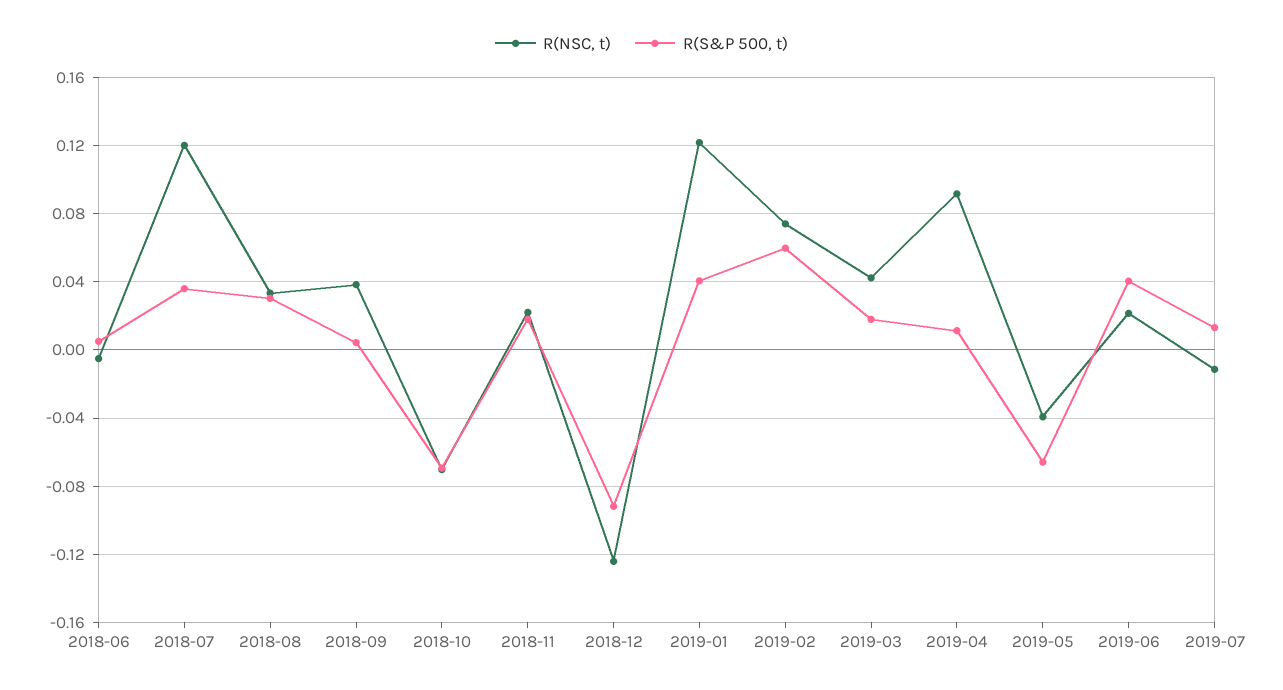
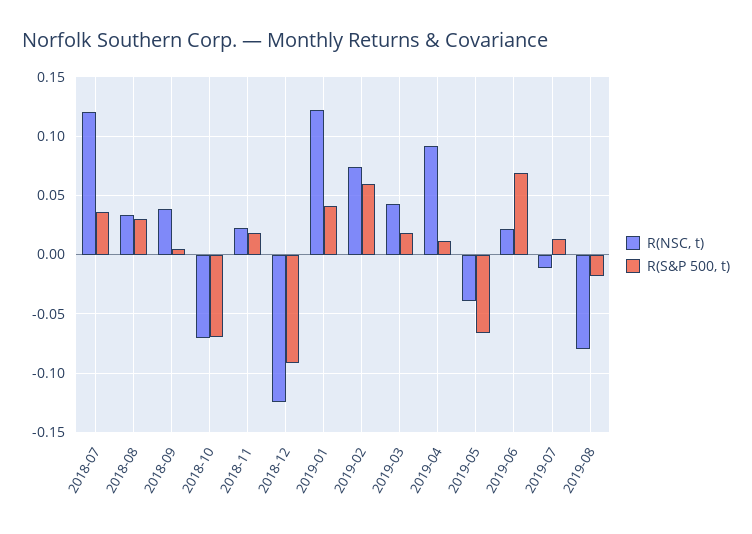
R(NSC, t), 2018-06: -0.005 -> none
R(S&P 500, t), 2018-06: 0.005 -> none
R(S&P 500, t), 2019-06: 0.04 -> 0.07
R(NSC, t), 2019-08: none -> -0.08
R(S&P 500, t), 2019-08: none -> -0.02

